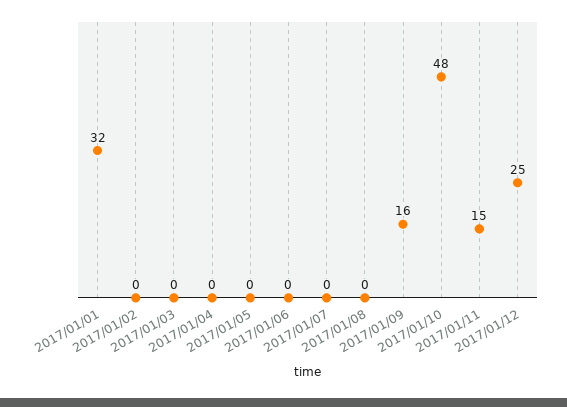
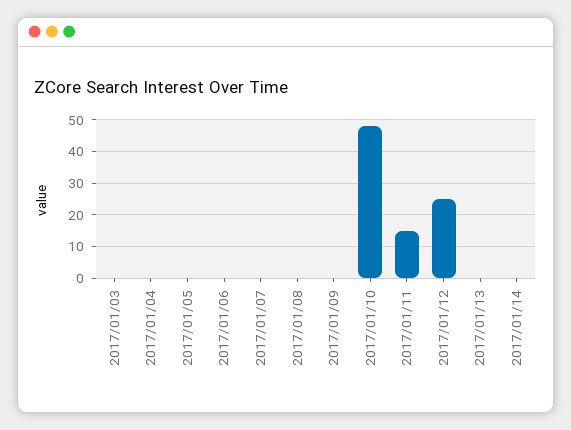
2017/01/01: 32 -> none
2017/01/02: 0 -> none
2017/01/09: 16 -> 0
2017/01/13: none -> 0
2017/01/14: none -> 0

